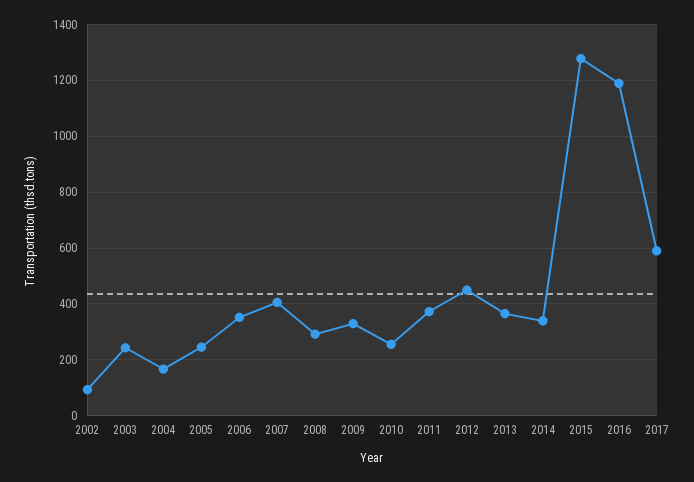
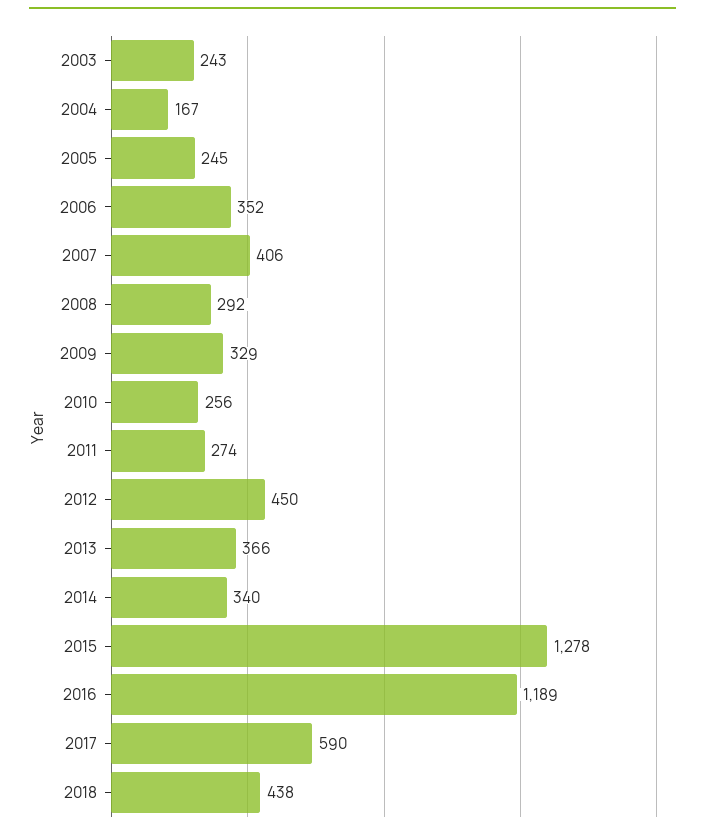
2002: 100 -> none
2011: 375 -> 274
2018: none -> 438

